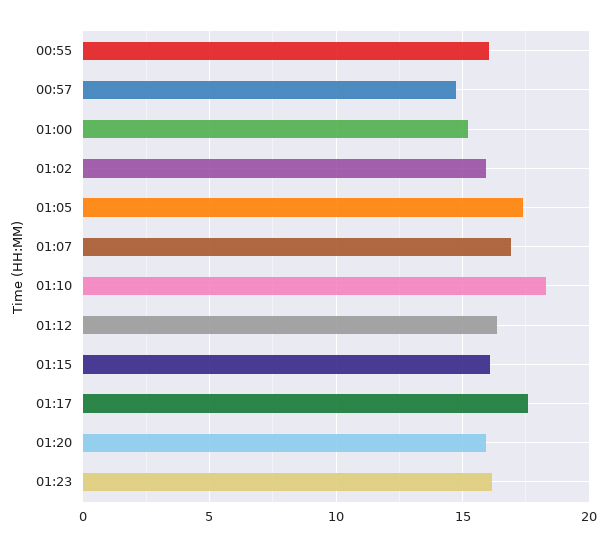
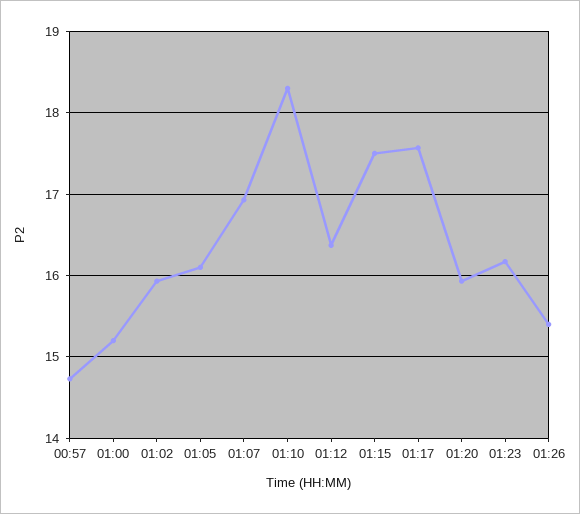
00:55: 16 -> none
01:05: 17.5 -> 16.1
01:15: 16 -> 17.5
01:26: none -> 15.4

